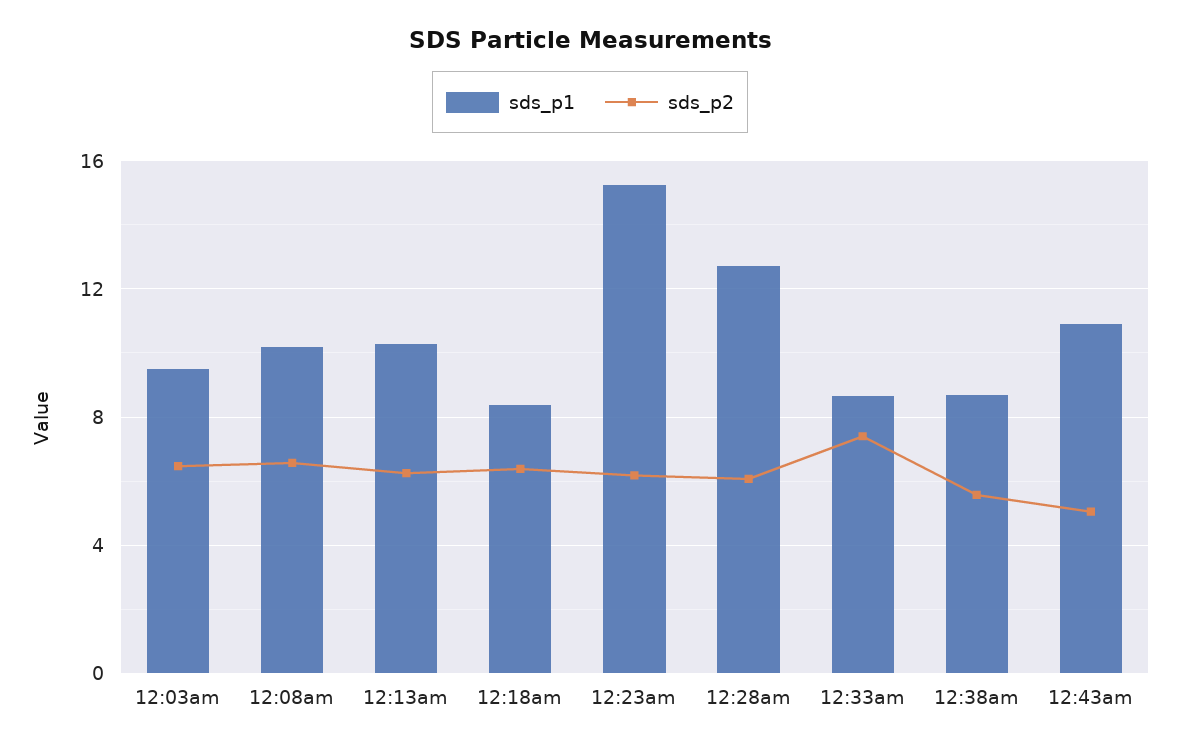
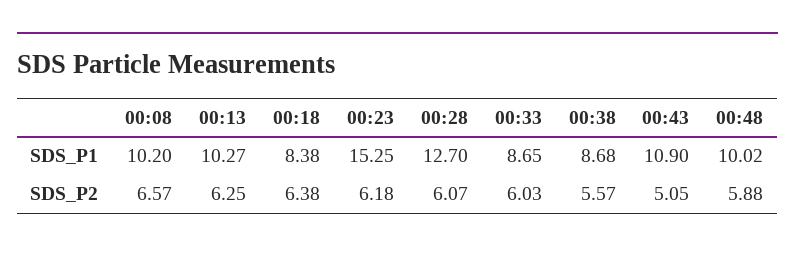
sds_p1, 12:03am: 9.5 -> none
sds_p2, 12:03am: 6.5 -> none
sds_p2, 12:33am: 7.5 -> 6.03
sds_p1, 00:48: none -> 10.02
sds_p2, 00:48: none -> 5.88

